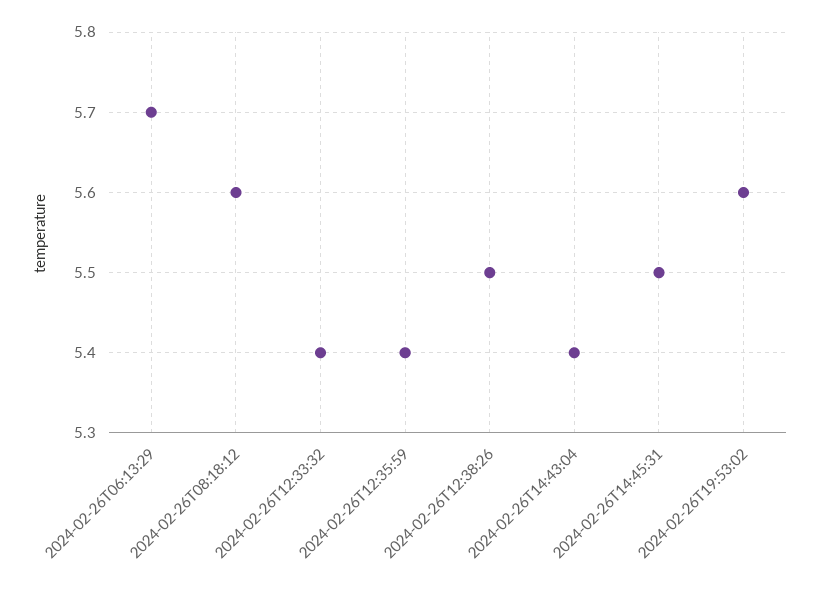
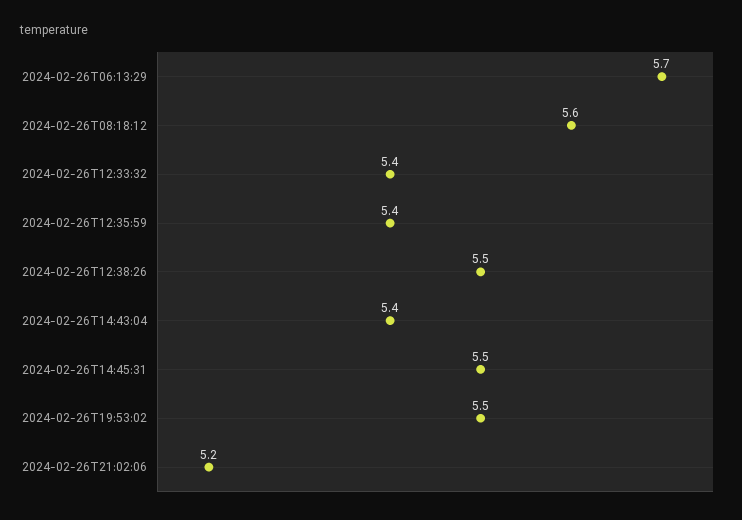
2024-02-26T19:53:02: 5.6 -> 5.5
2024-02-26T21:02:06: none -> 5.2

